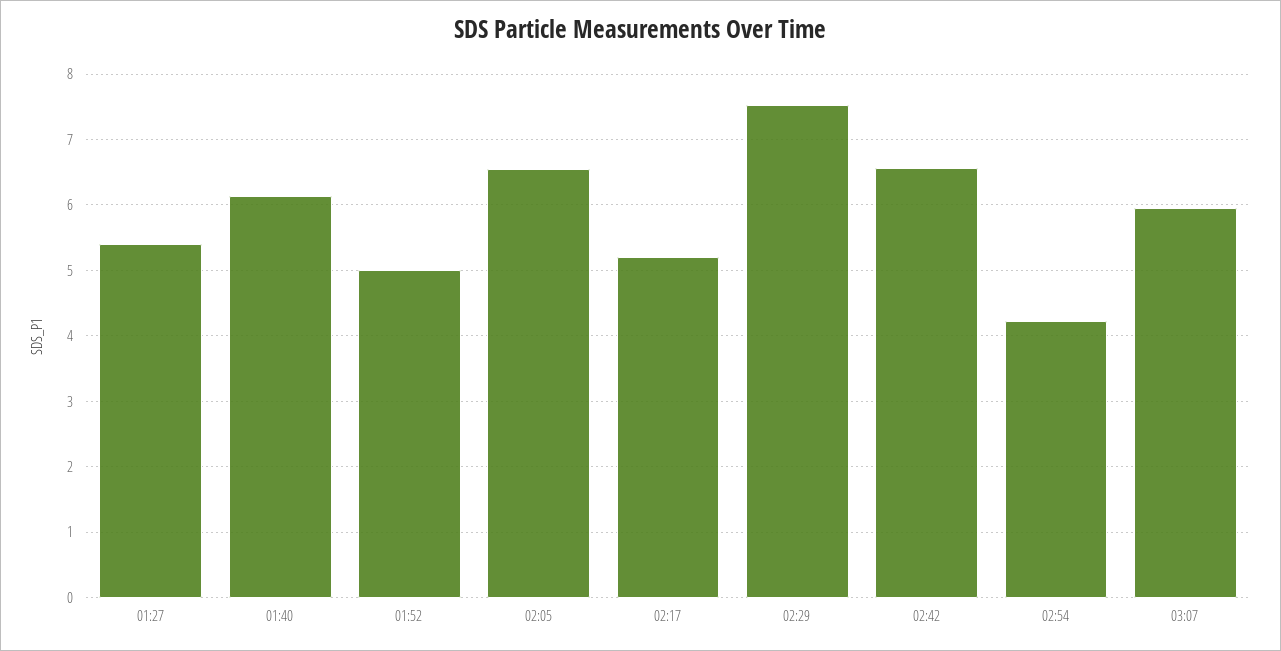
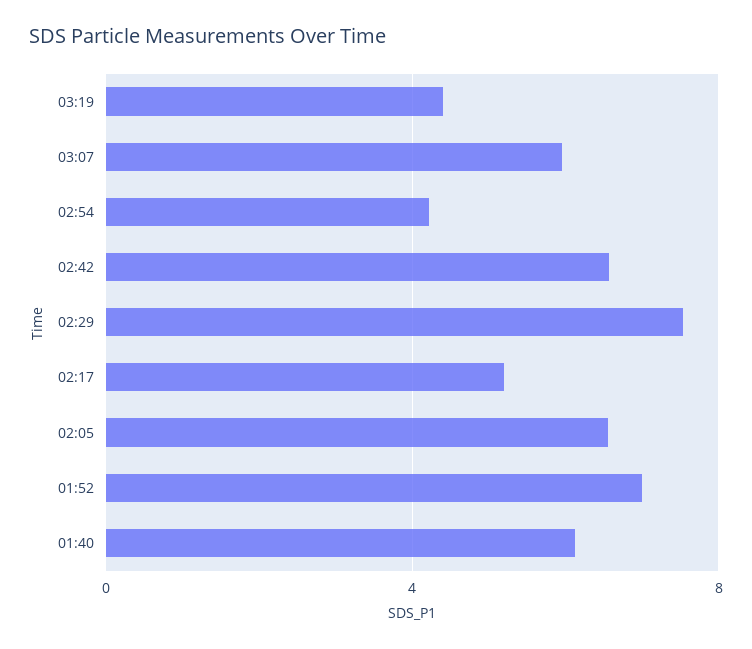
01:27: 5.4 -> none
01:52: 5 -> 7
03:19: none -> 4.5

